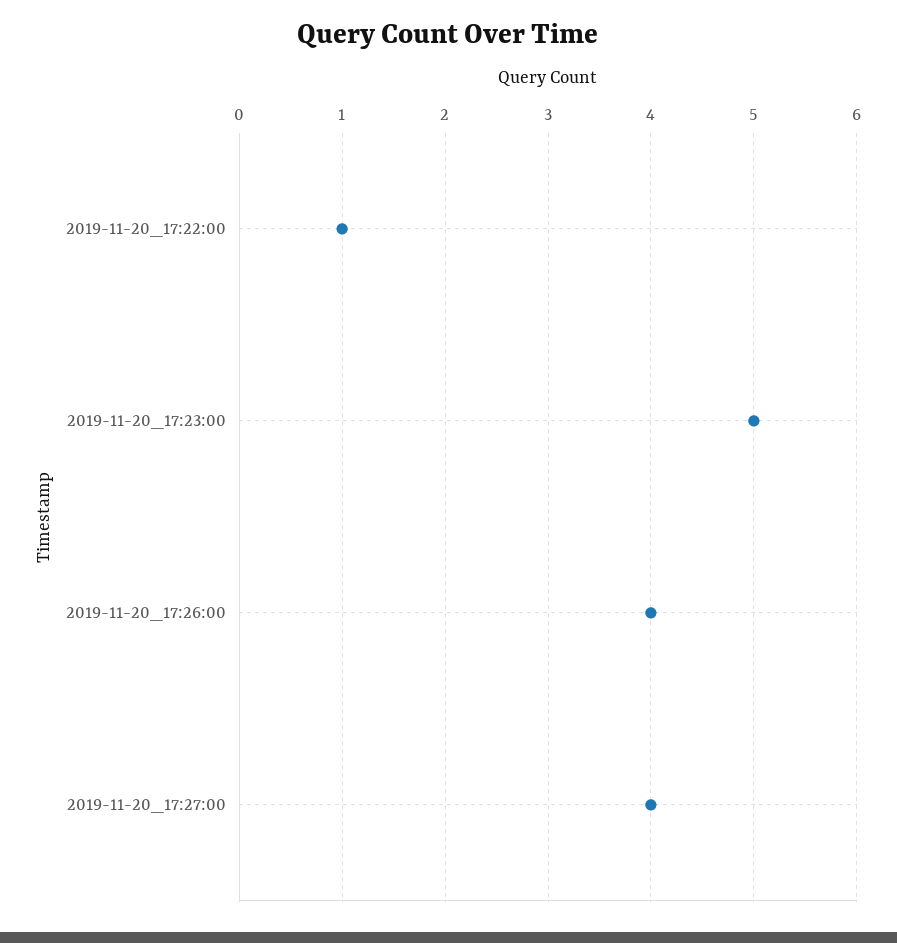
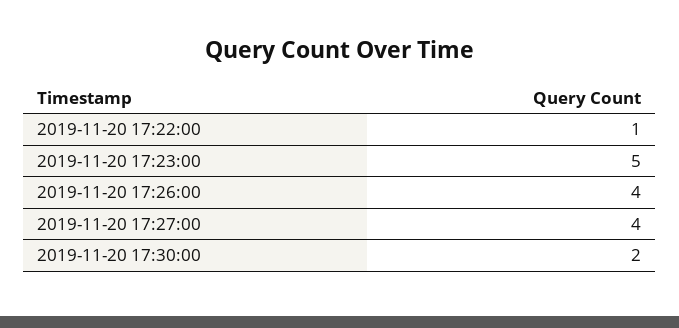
2019-11-20 17:30:00: none -> 2

